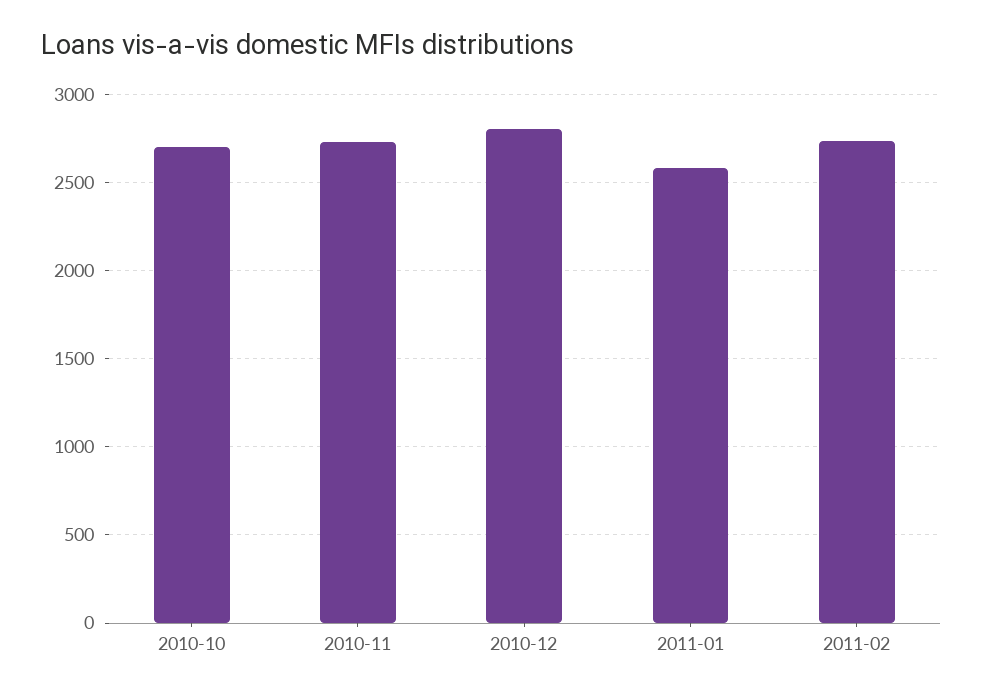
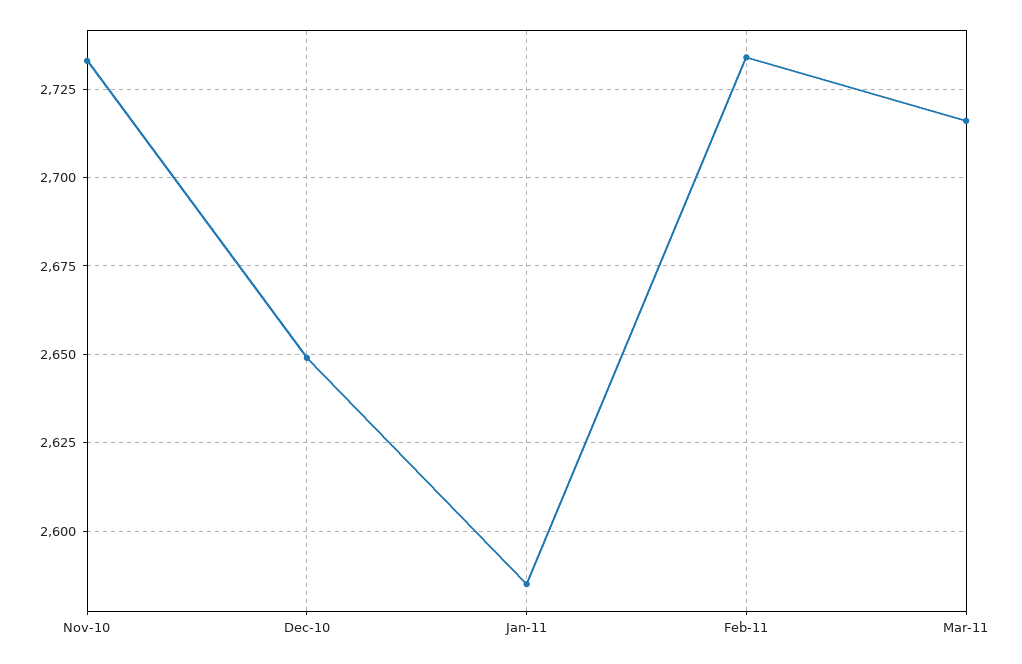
2010-10: 2700 -> none
2010-12: 2800 -> 2650
Mar-11: none -> 2715

